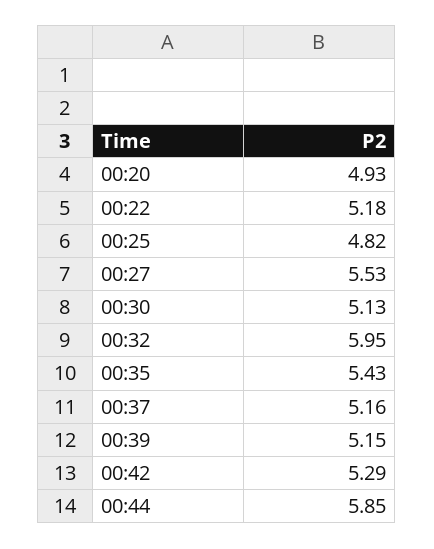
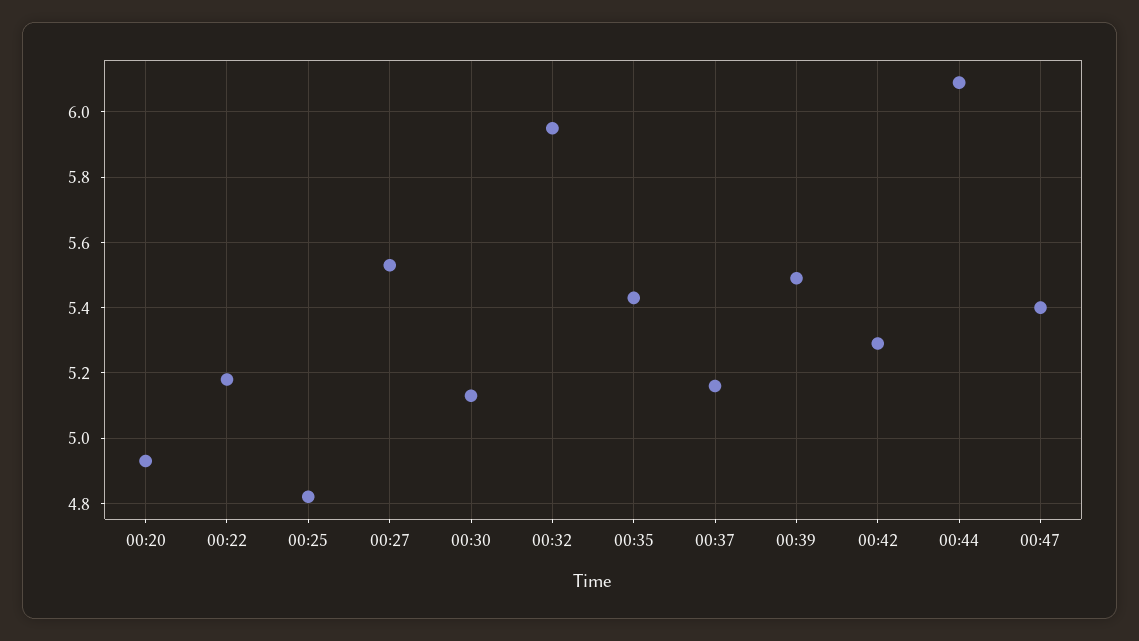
00:39: 5.15 -> 5.5
00:44: 5.85 -> 6.1
00:47: none -> 5.4

